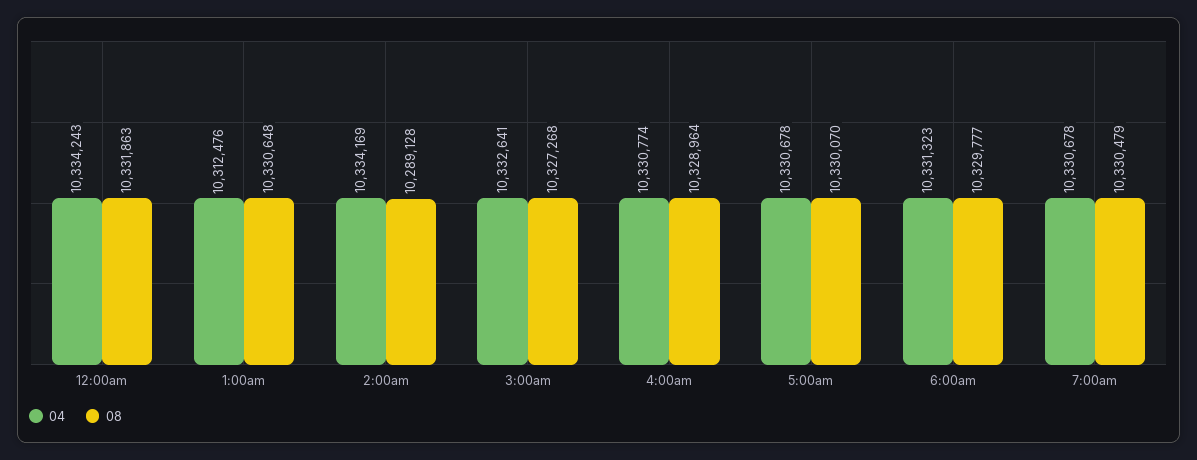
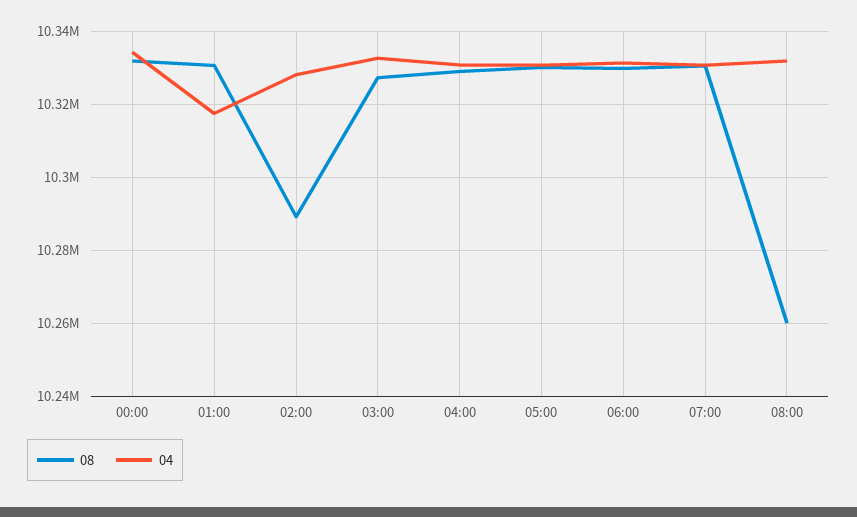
04, 1:00am: 10312476 -> 10318000
04, 2:00am: 10334169 -> 10328000
08, 08:00: none -> 10260000
04, 08:00: none -> 10332000

